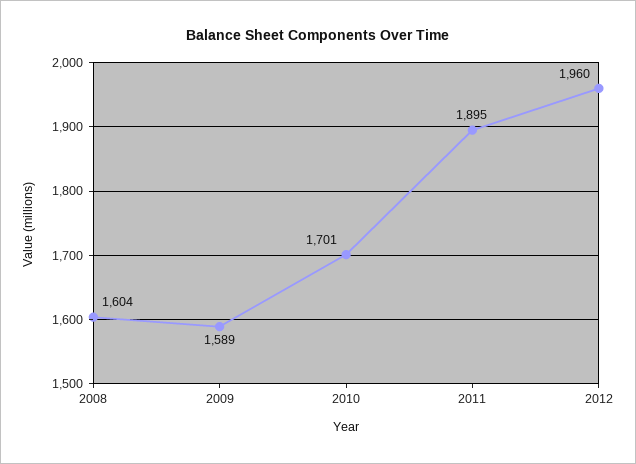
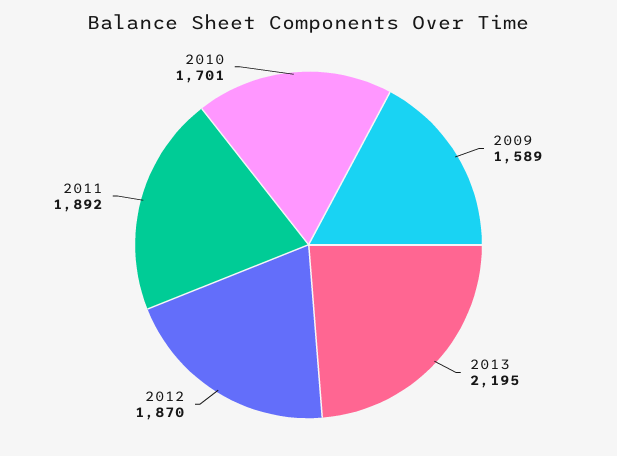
2008: 1604 -> none
2011: 1895 -> 1892
2012: 1960 -> 1870
2013: none -> 2195

